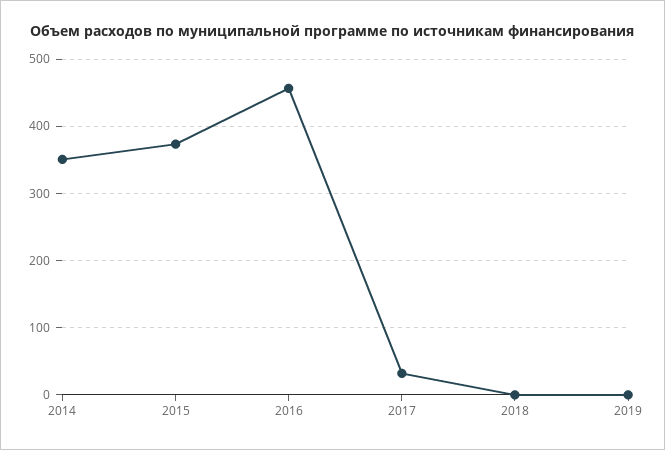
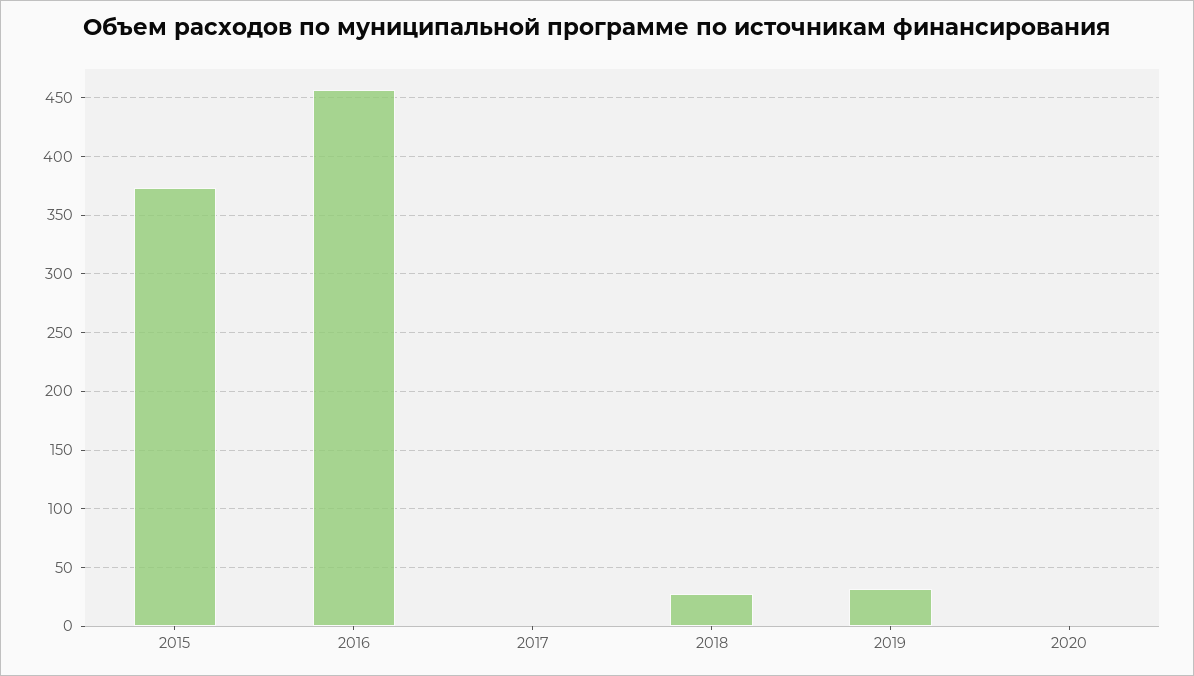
2014: 350 -> none
2017: 30 -> 0
2018: 0 -> 30
2019: 0 -> 30
2020: none -> 0

